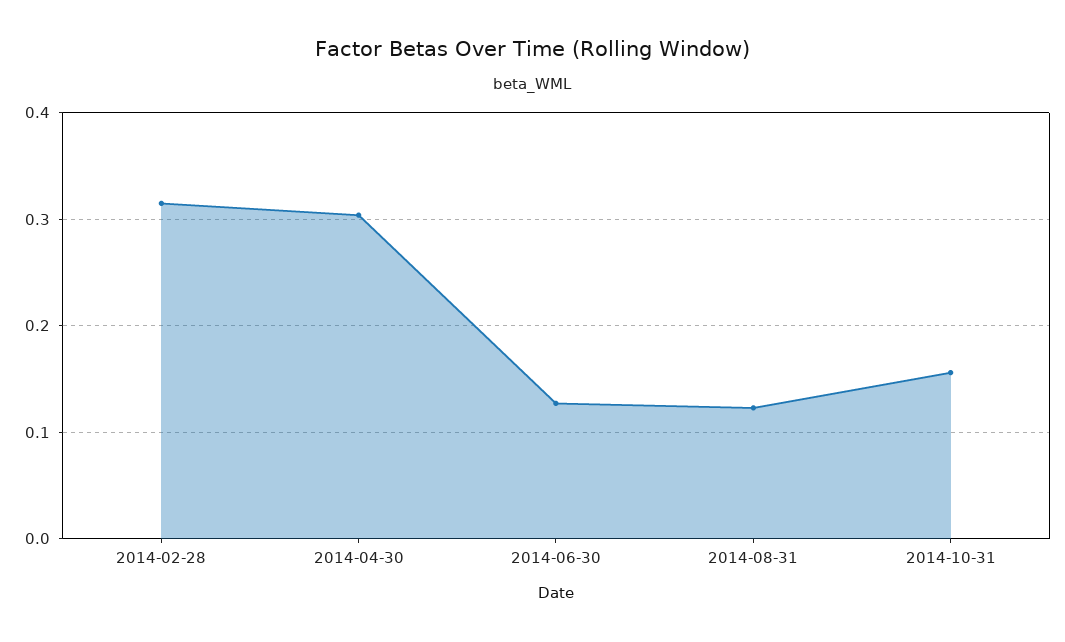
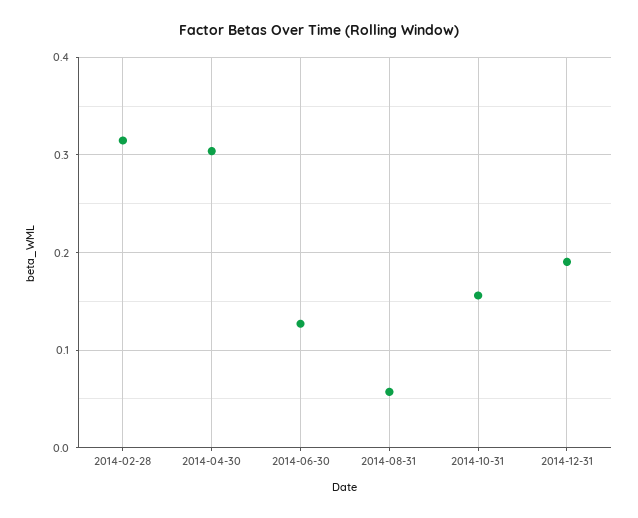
2014-08-31: 0.12 -> 0.06
2014-12-31: none -> 0.19

